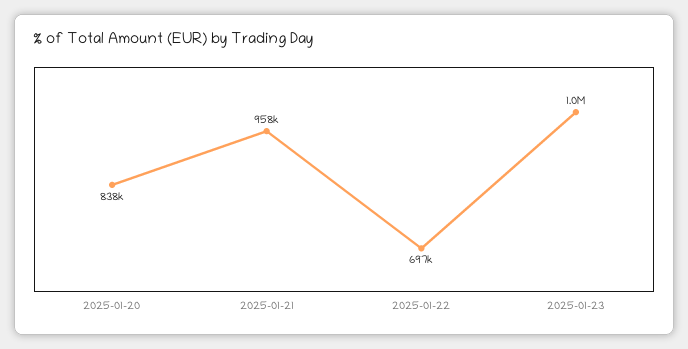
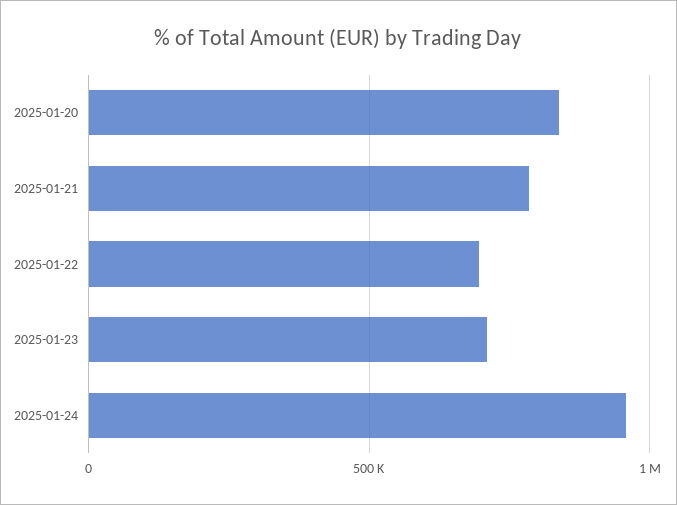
2025-01-21: 958000 -> 800000
2025-01-23: 1000000 -> 700000
2025-01-24: none -> 950000

